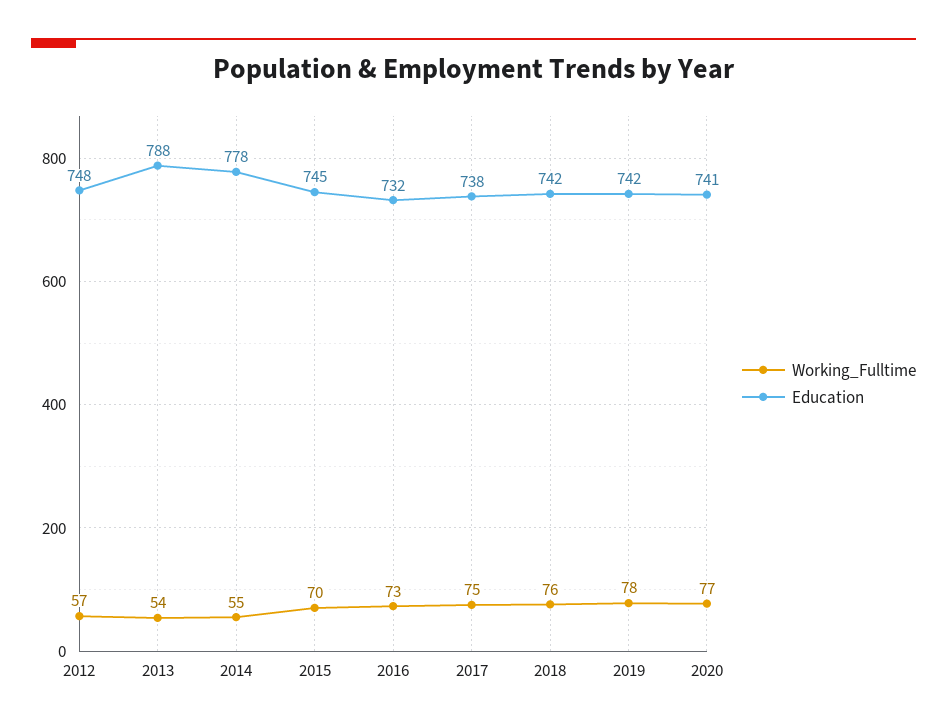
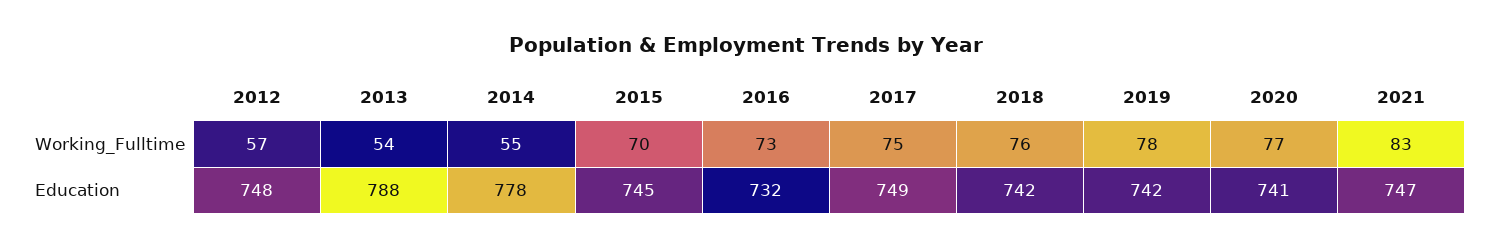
Education, 2017: 738 -> 749
Working_Fulltime, 2021: none -> 83
Education, 2021: none -> 747

